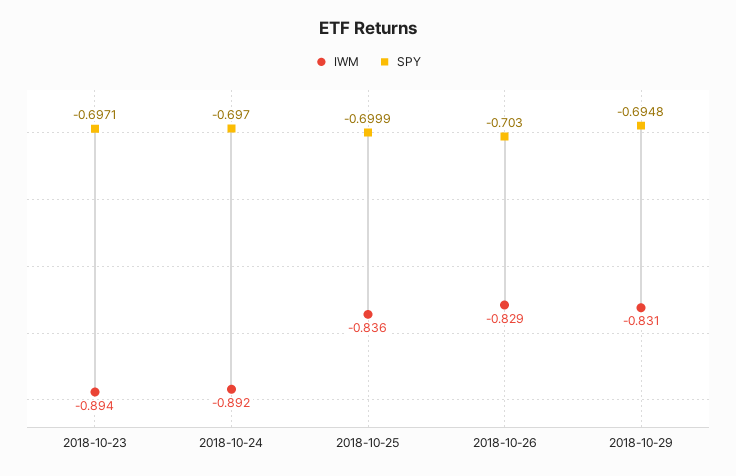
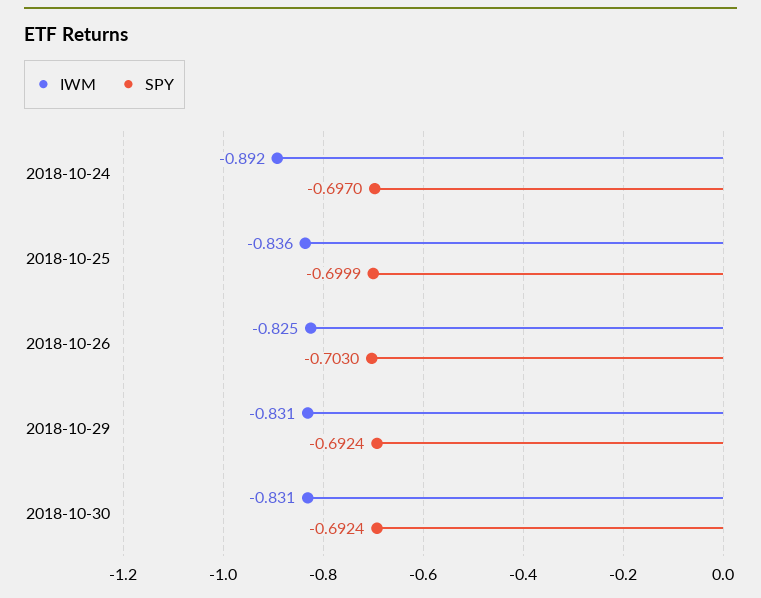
IWM, 2018-10-23: -0.894 -> none
SPY, 2018-10-23: -0.6971 -> none
IWM, 2018-10-26: -0.829 -> -0.825
SPY, 2018-10-29: -0.6948 -> -0.6924
IWM, 2018-10-30: none -> -0.831
SPY, 2018-10-30: none -> -0.6924

